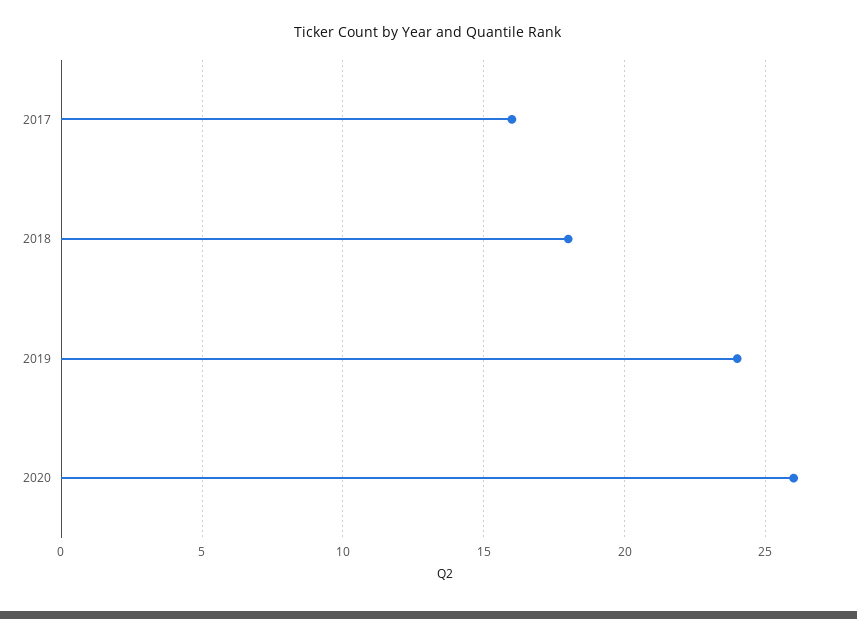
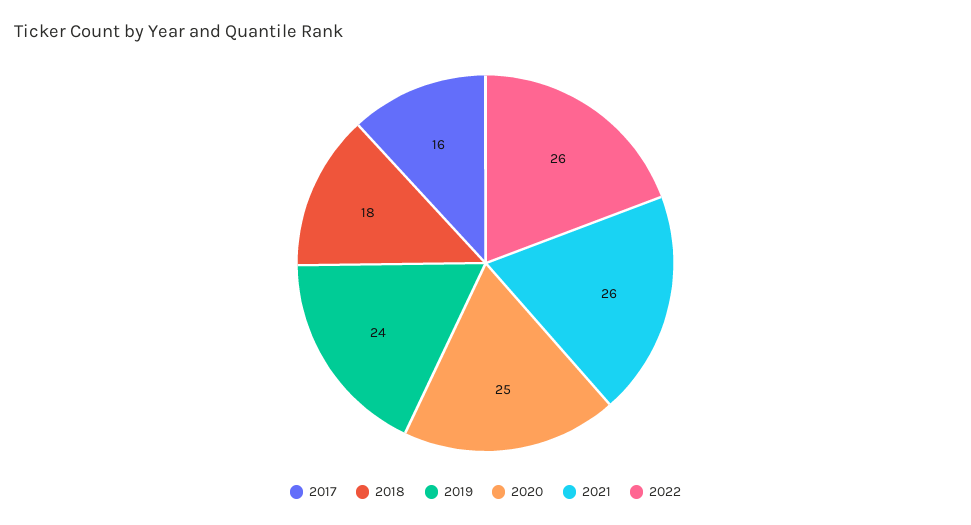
2020: 26 -> 25
2021: none -> 26
2022: none -> 26

